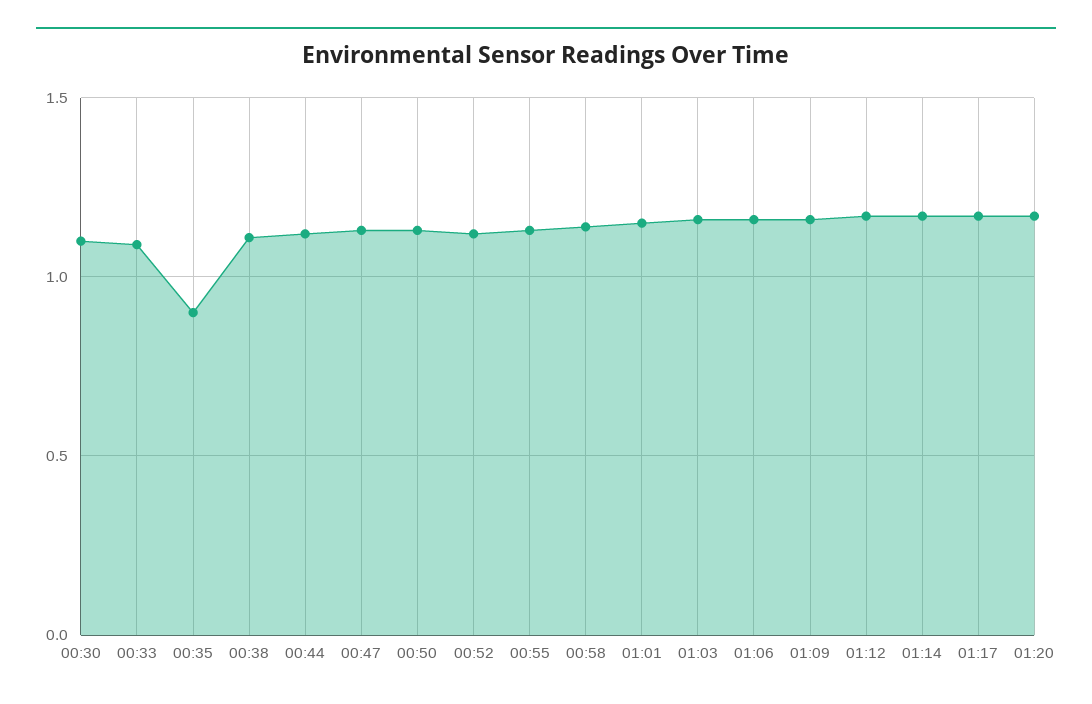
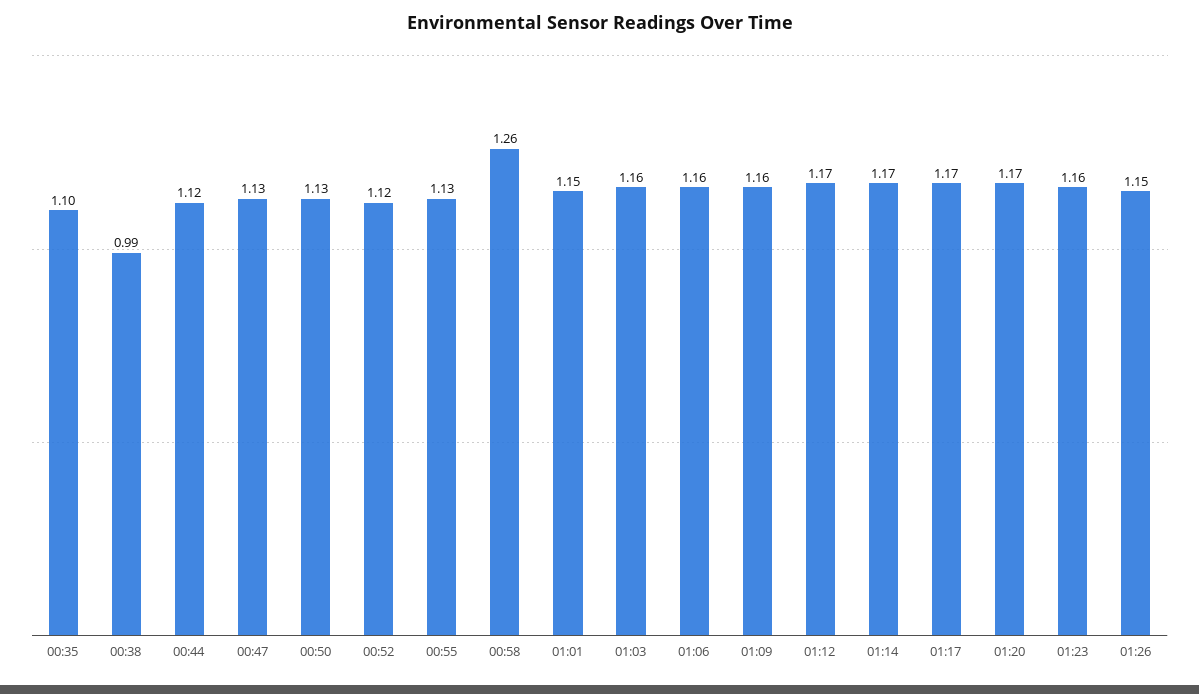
00:30: 1.1 -> none
00:33: 1.1 -> none
00:35: 0.9 -> 1.1
00:38: 1.1 -> 0.99
00:58: 1.15 -> 1.26
01:23: none -> 1.16
01:26: none -> 1.15

